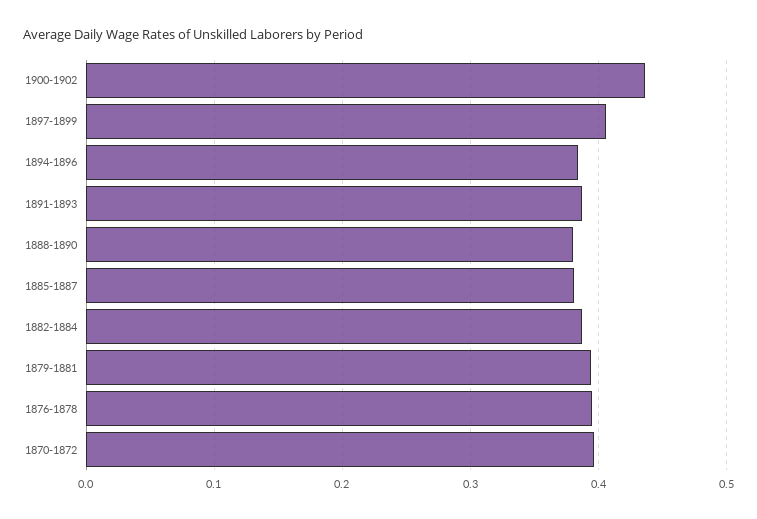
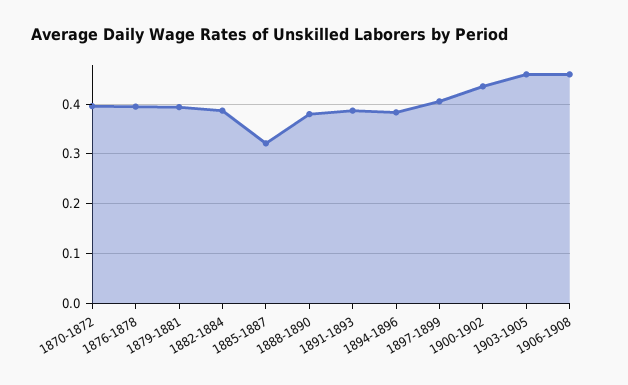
1885-1887: 0.38 -> 0.32
1903-1905: none -> 0.46
1906-1908: none -> 0.46

